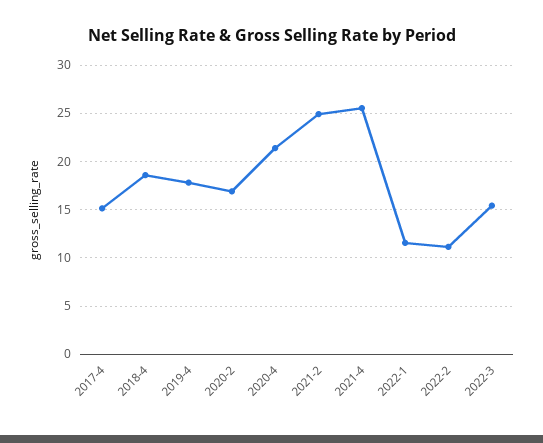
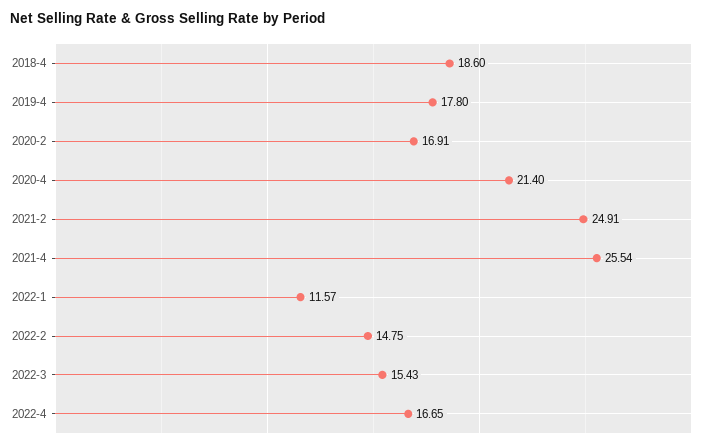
2017-4: 15 -> none
2022-2: 11 -> 14.75
2022-4: none -> 16.65

